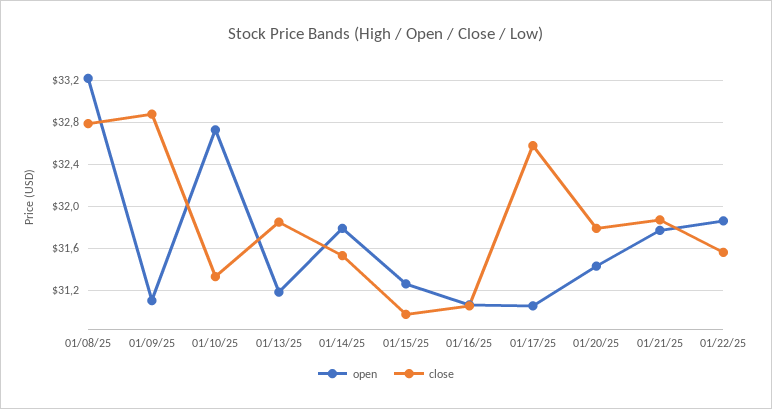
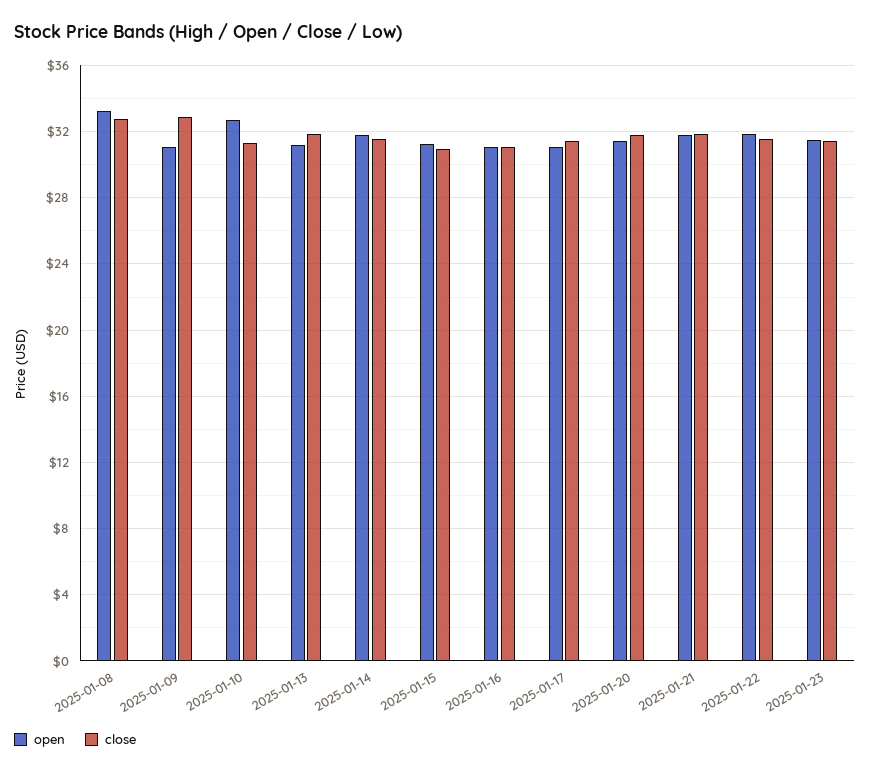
close, 01/17/25: 32.6 -> 31.5
open, 2025-01-23: none -> 31.5
close, 2025-01-23: none -> 31.5

